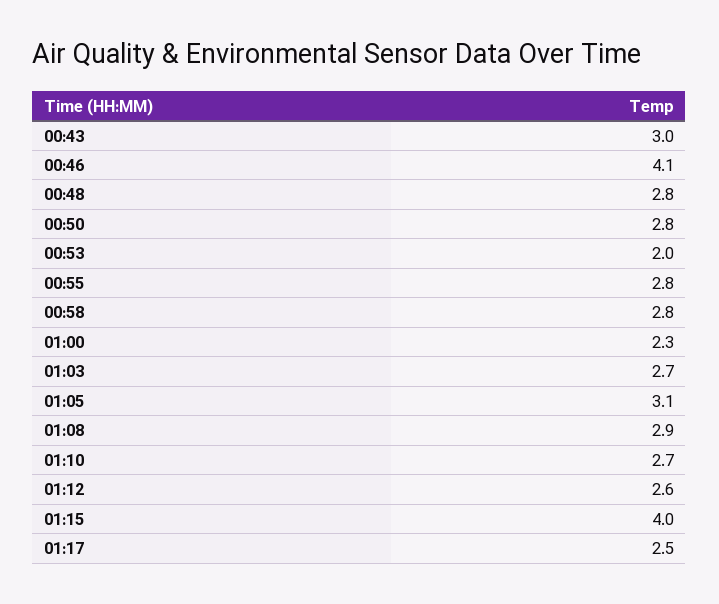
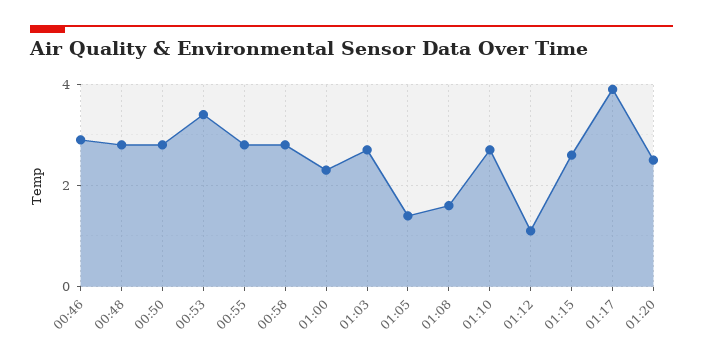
00:43: 3 -> none
00:46: 4.1 -> 3
00:53: 2 -> 3.5
01:05: 3.1 -> 1.5
01:08: 2.9 -> 1.5
01:12: 2.6 -> 1
01:15: 4 -> 2.5
01:17: 2.5 -> 4
01:20: none -> 2.5

